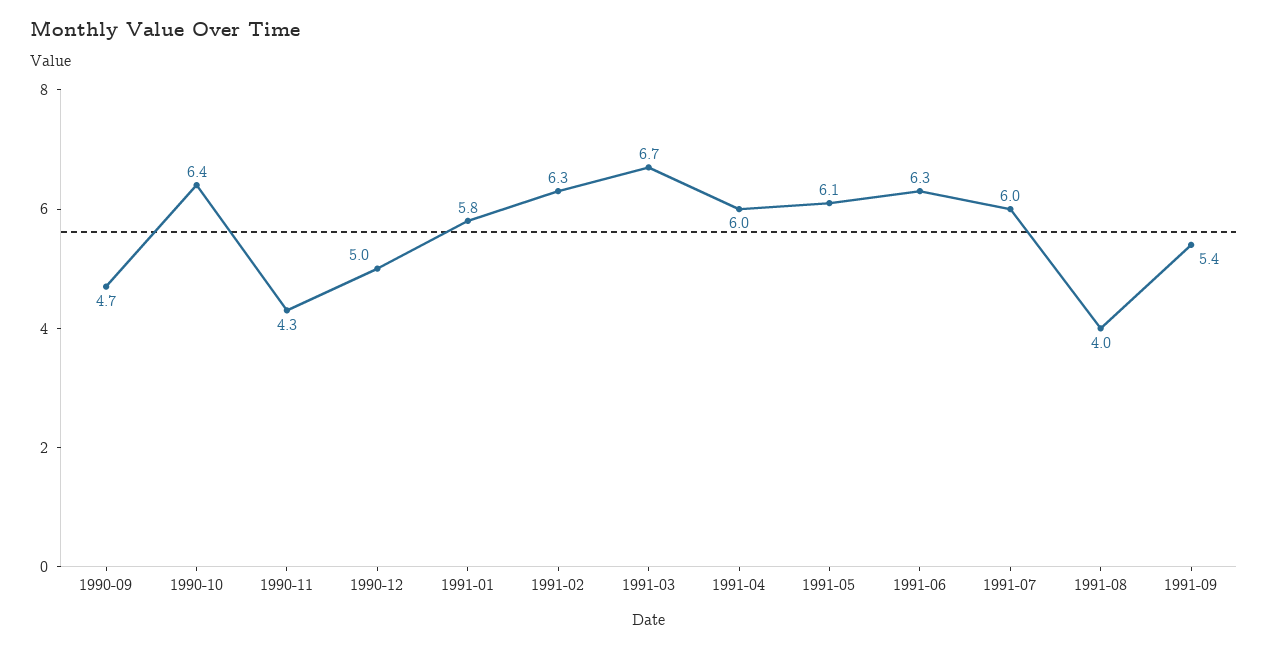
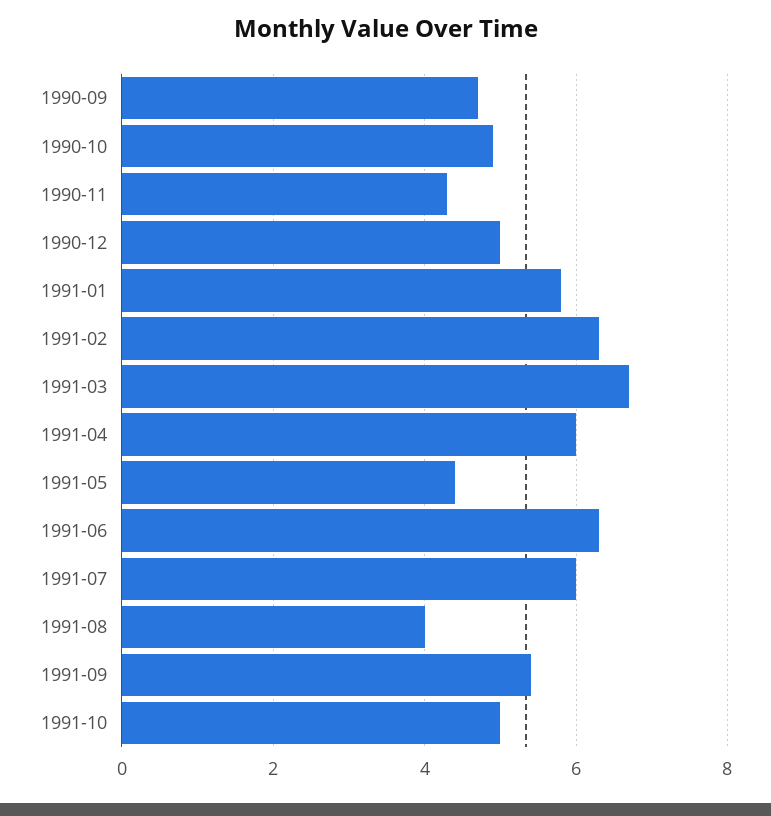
1990-10: 6.4 -> 5
1991-05: 6.1 -> 4.5
1991-10: none -> 5

